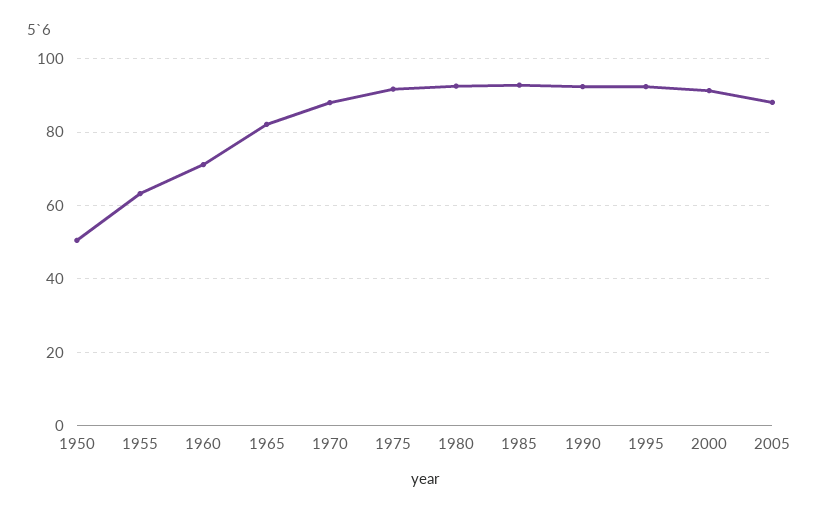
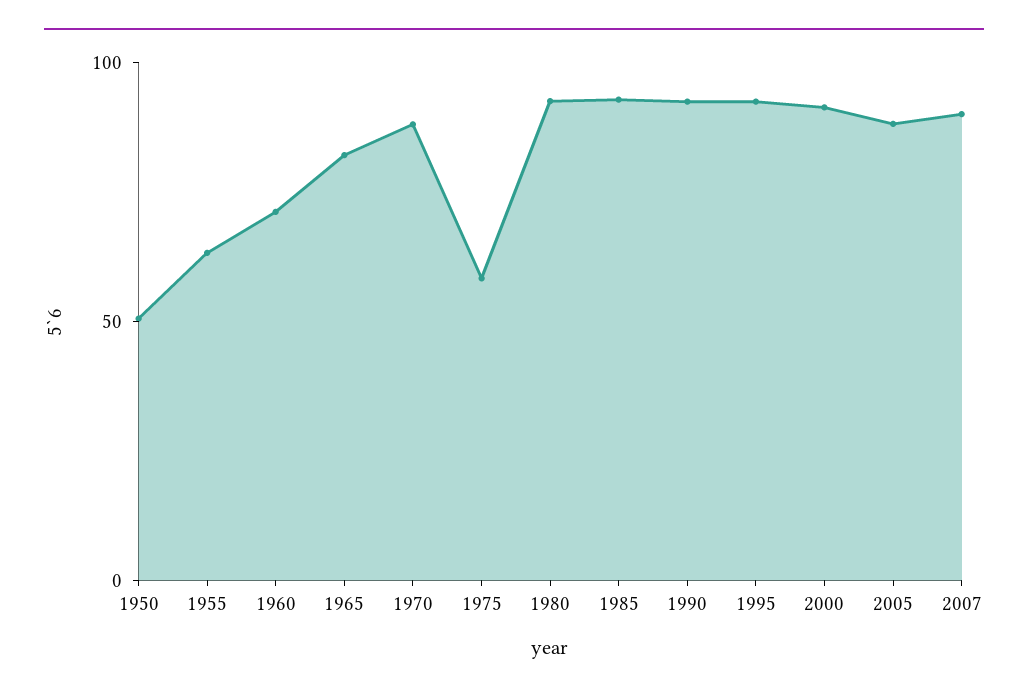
1975: 92 -> 60
2007: none -> 90

